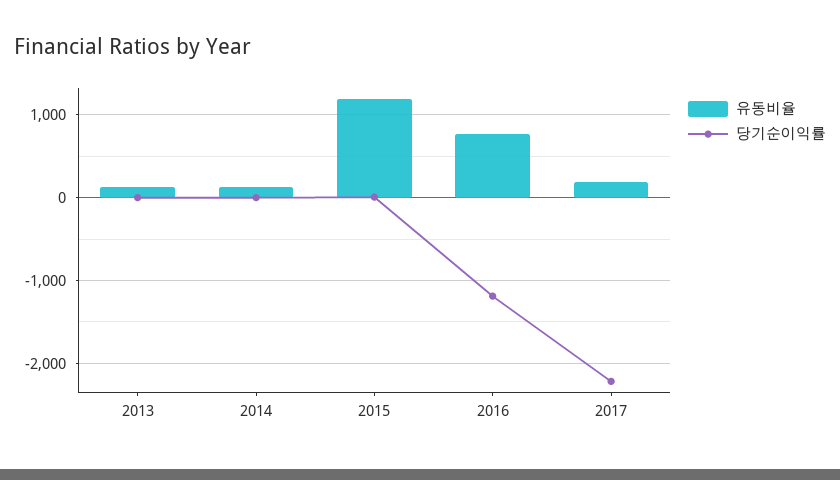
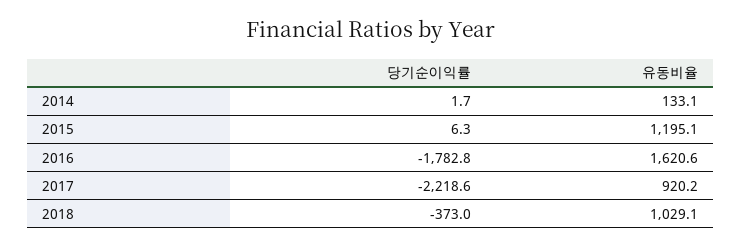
유동비율, 2013: 100 -> none
당기순이익률, 2013: 0 -> none
유동비율, 2016: 800 -> 1620.6
당기순이익률, 2016: -1200 -> -1782.8
유동비율, 2017: 200 -> 920.2
당기순이익률, 2018: none -> -373
유동비율, 2018: none -> 1029.1

